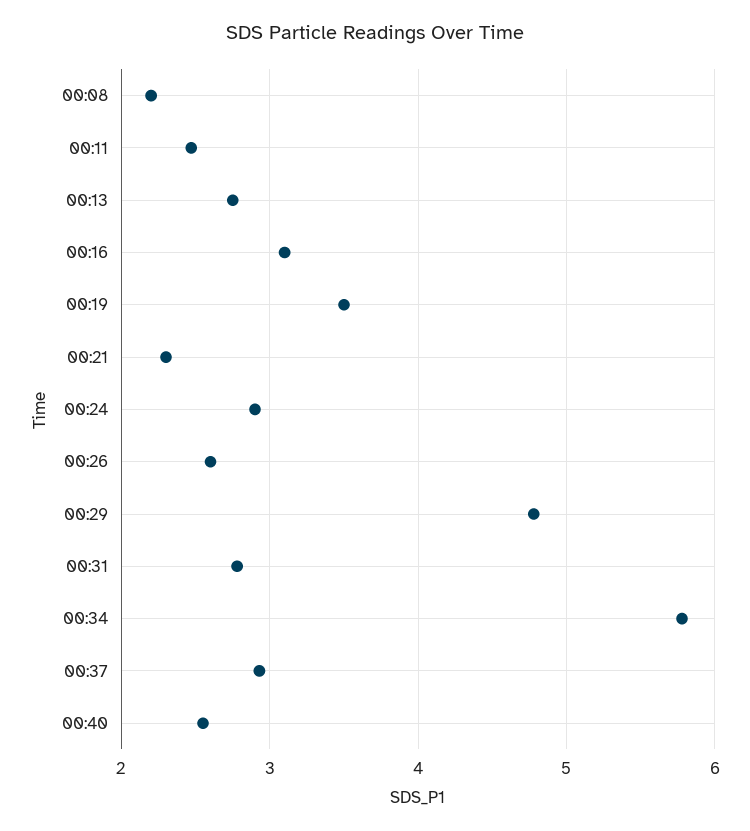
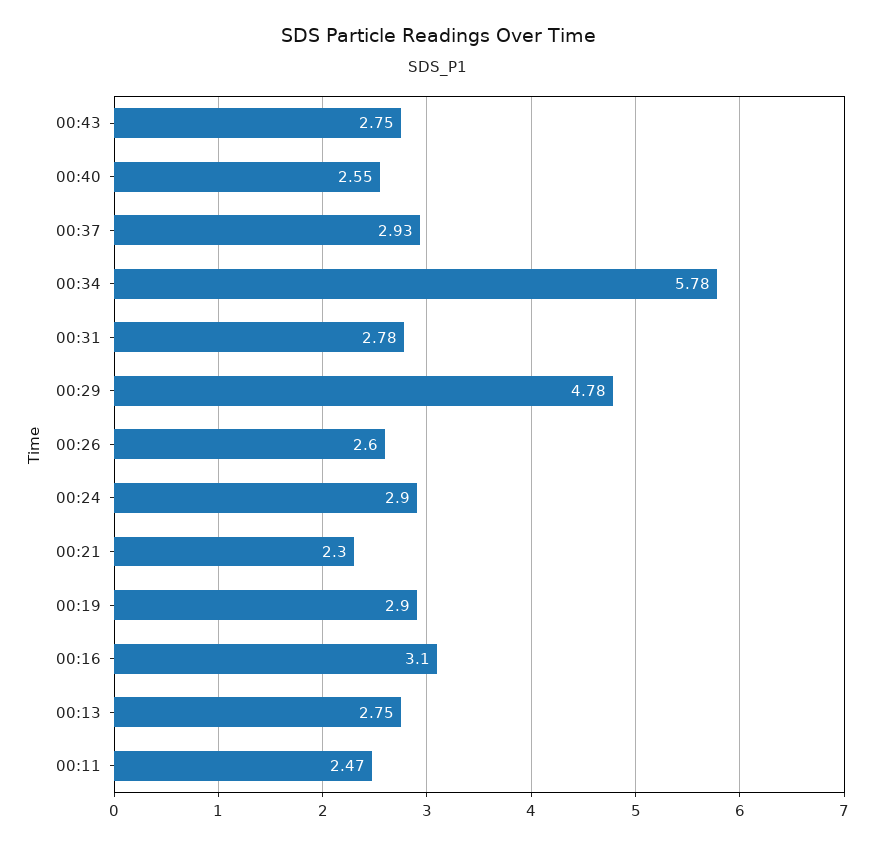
00:08: 2.2 -> none
00:19: 3.5 -> 2.9
00:43: none -> 2.75

